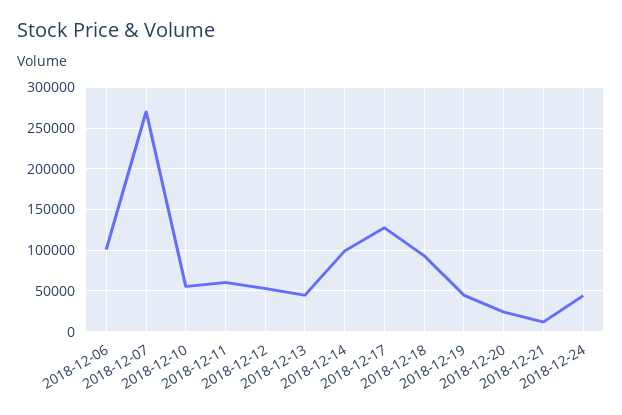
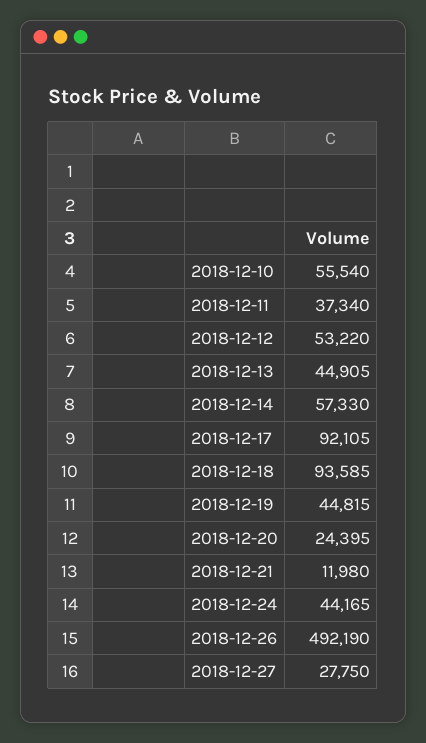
2018-12-06: 100000 -> none
2018-12-07: 270000 -> none
2018-12-11: 60000 -> 37340
2018-12-14: 100000 -> 57330
2018-12-17: 130000 -> 92105
2018-12-26: none -> 492190
2018-12-27: none -> 27750

